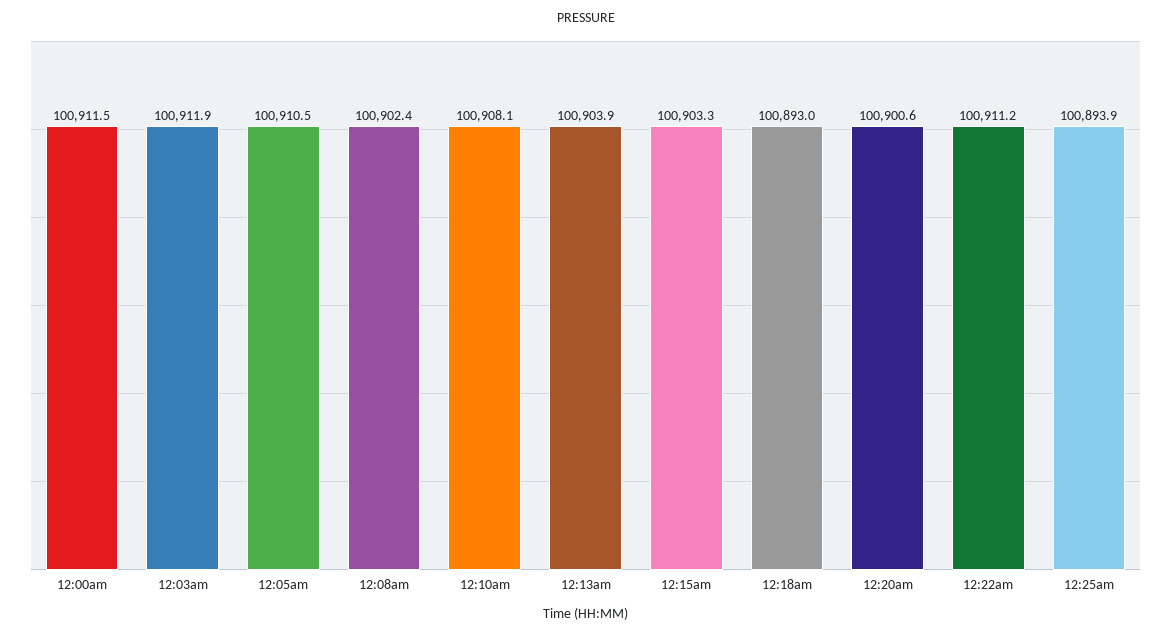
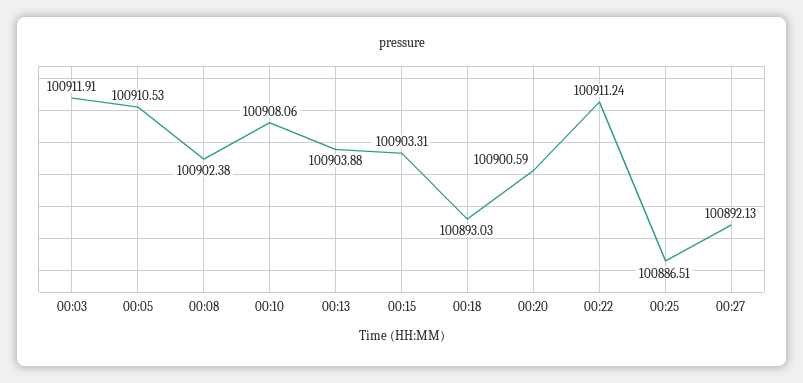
12:00am: 100911.5 -> none
12:25am: 100893.9 -> 100886.51
00:27: none -> 100892.13

